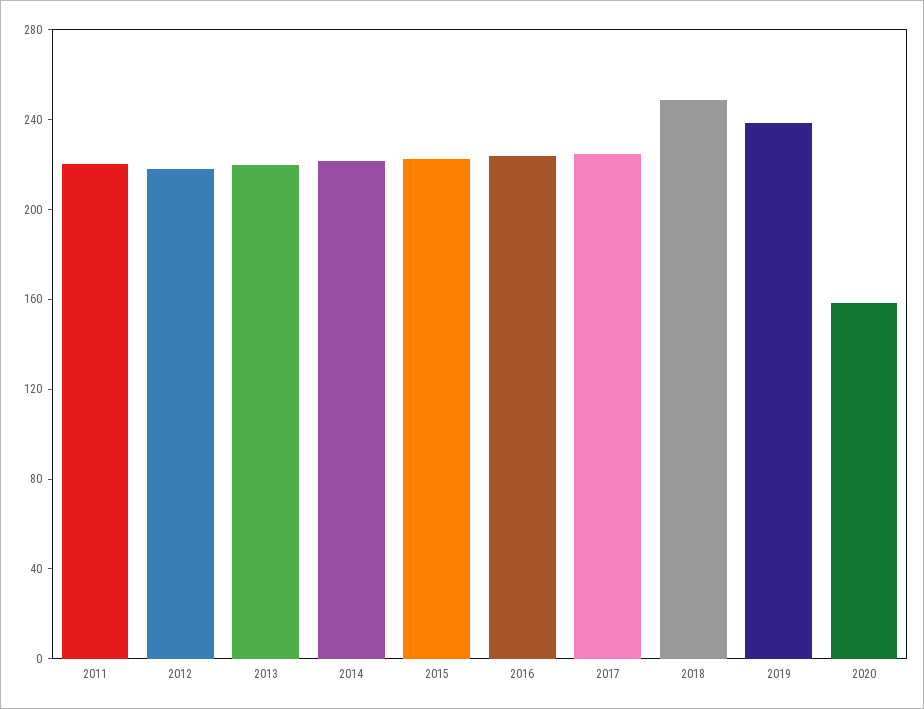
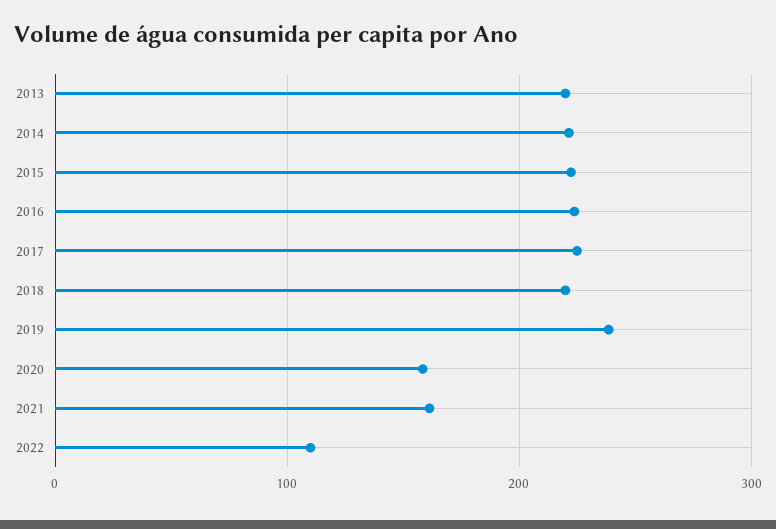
2011: 220 -> none
2012: 220 -> none
2018: 250 -> 220
2021: none -> 160
2022: none -> 110

